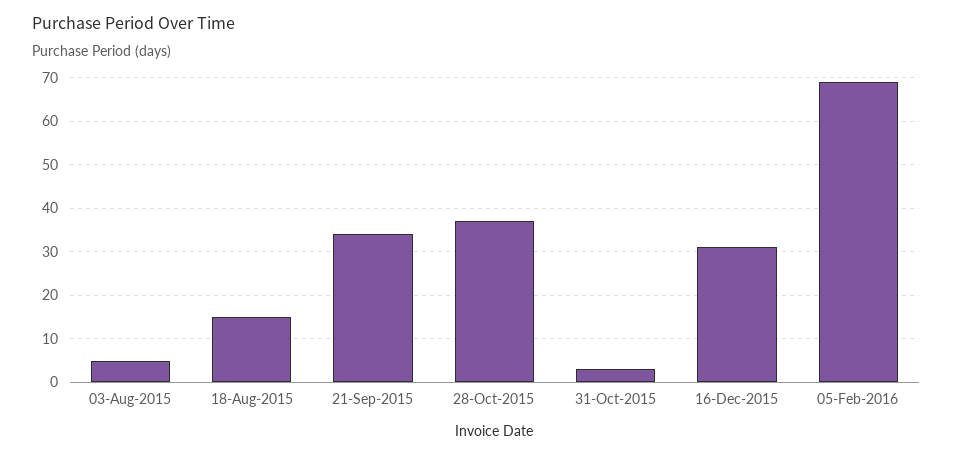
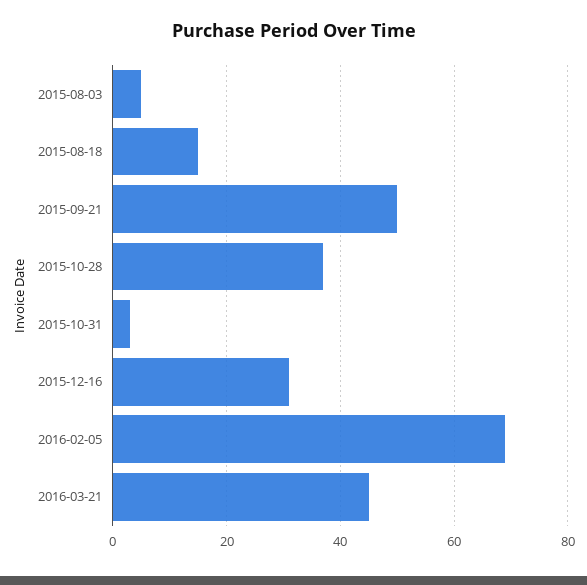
21-Sep-2015: 35 -> 50
2016-03-21: none -> 45

